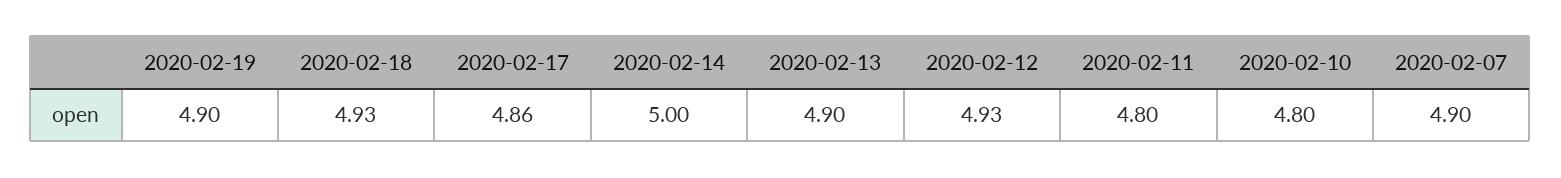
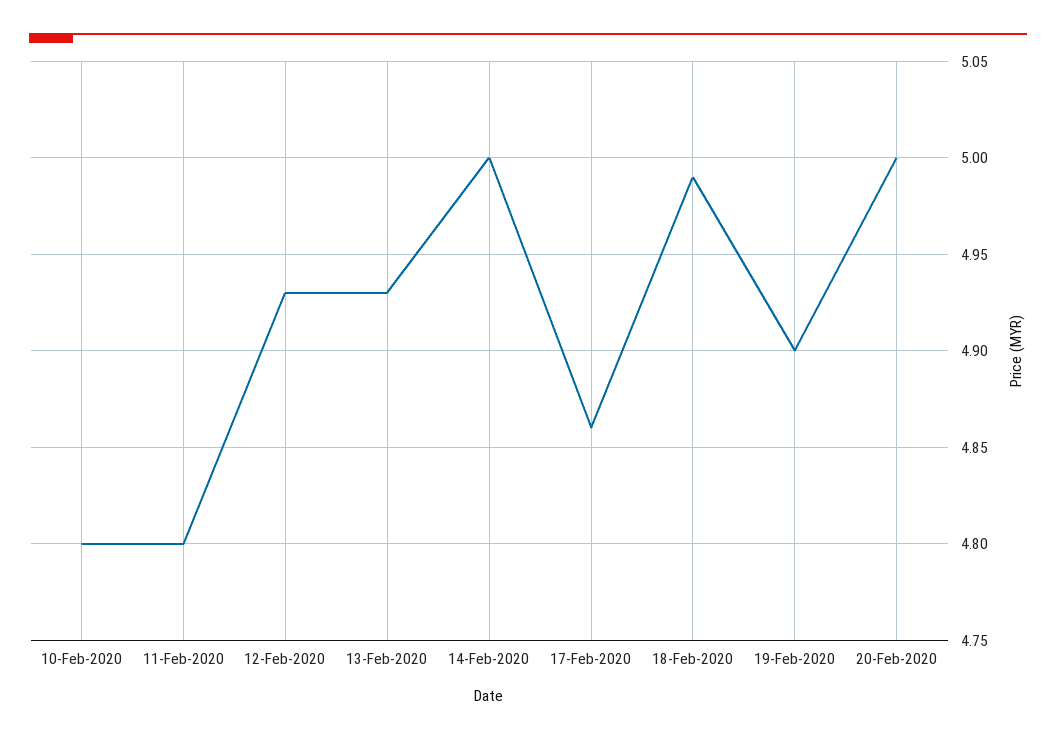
2020-02-18: 4.93 -> 4.99
2020-02-13: 4.9 -> 4.93
2020-02-07: 4.9 -> none
20-Feb-2020: none -> 5

